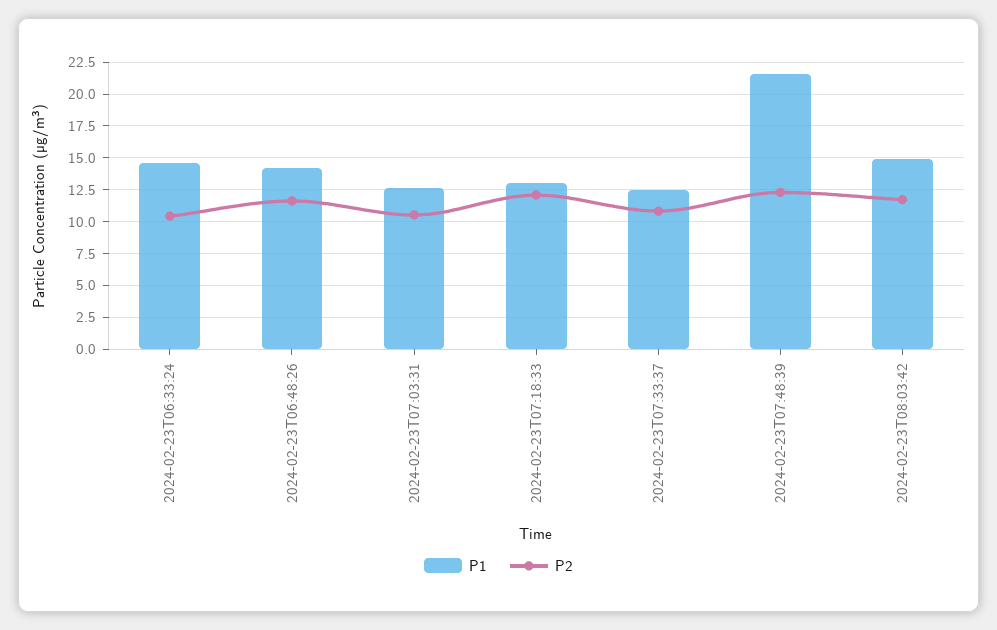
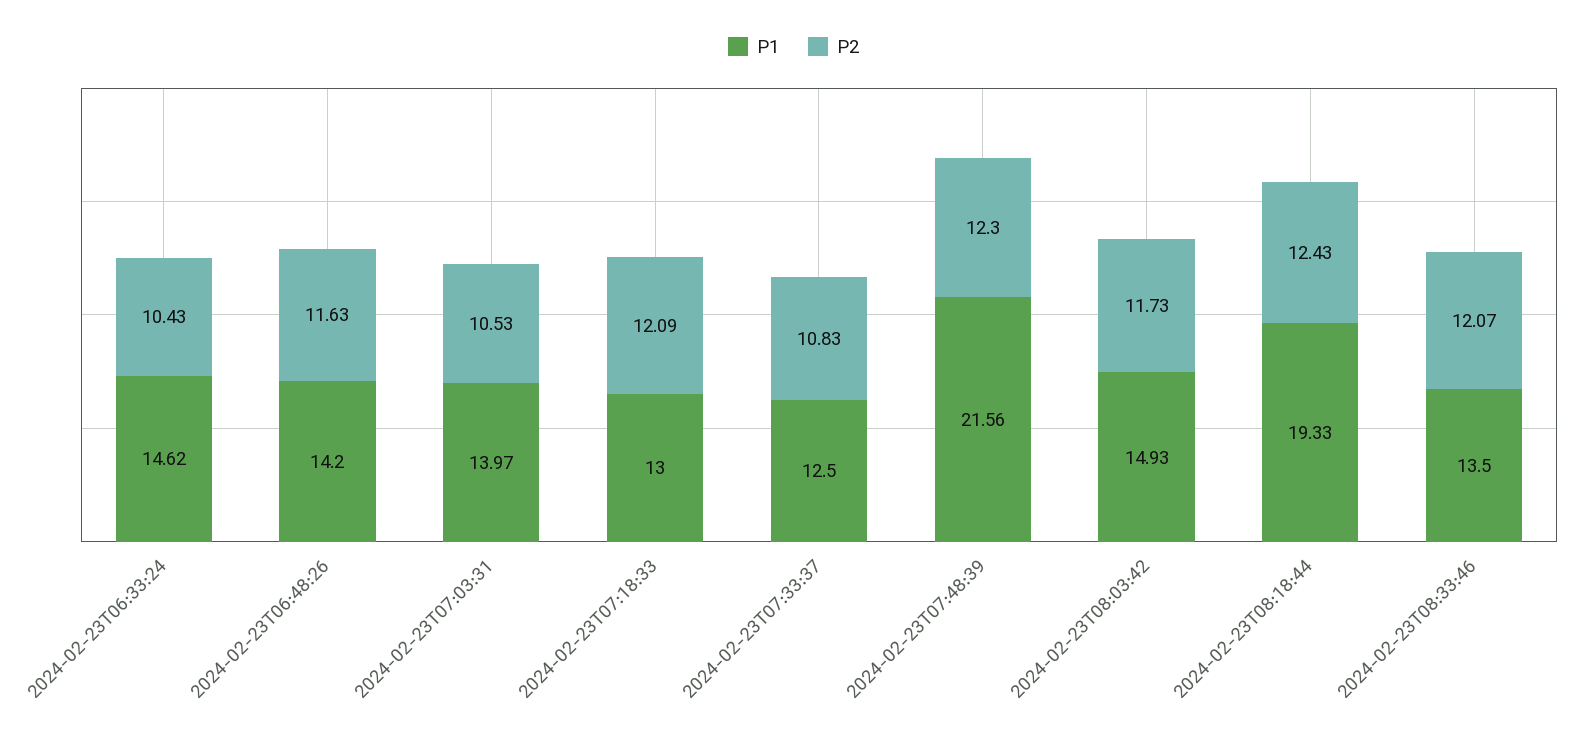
P1, 2024-02-23T07:03:31: 12.5 -> 13.97
P1, 2024-02-23T08:18:44: none -> 19.33
P2, 2024-02-23T08:18:44: none -> 12.43
P1, 2024-02-23T08:33:46: none -> 13.5
P2, 2024-02-23T08:33:46: none -> 12.07

